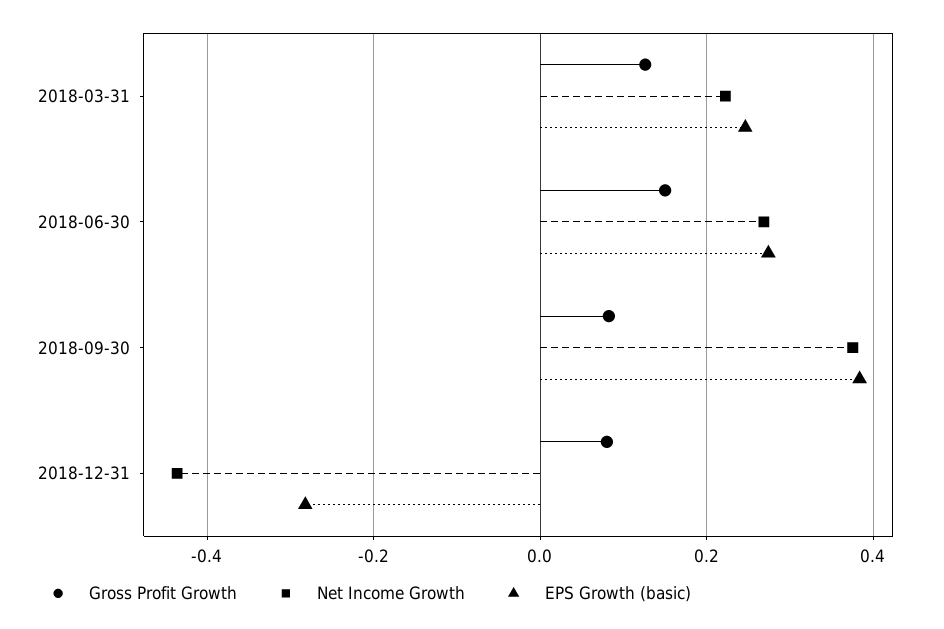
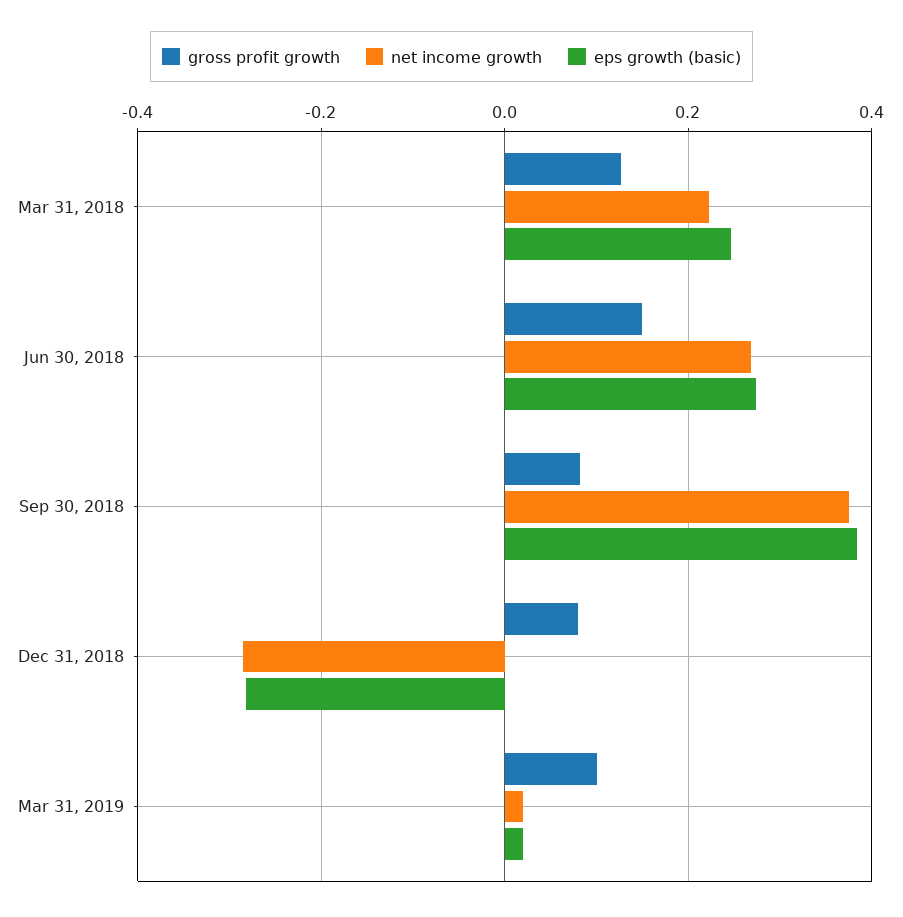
Net Income Growth, 2018-12-31: -0.44 -> -0.28
Gross Profit Growth, Mar 31, 2019: none -> 0.1
Net Income Growth, Mar 31, 2019: none -> 0.02
EPS Growth (basic), Mar 31, 2019: none -> 0.02

